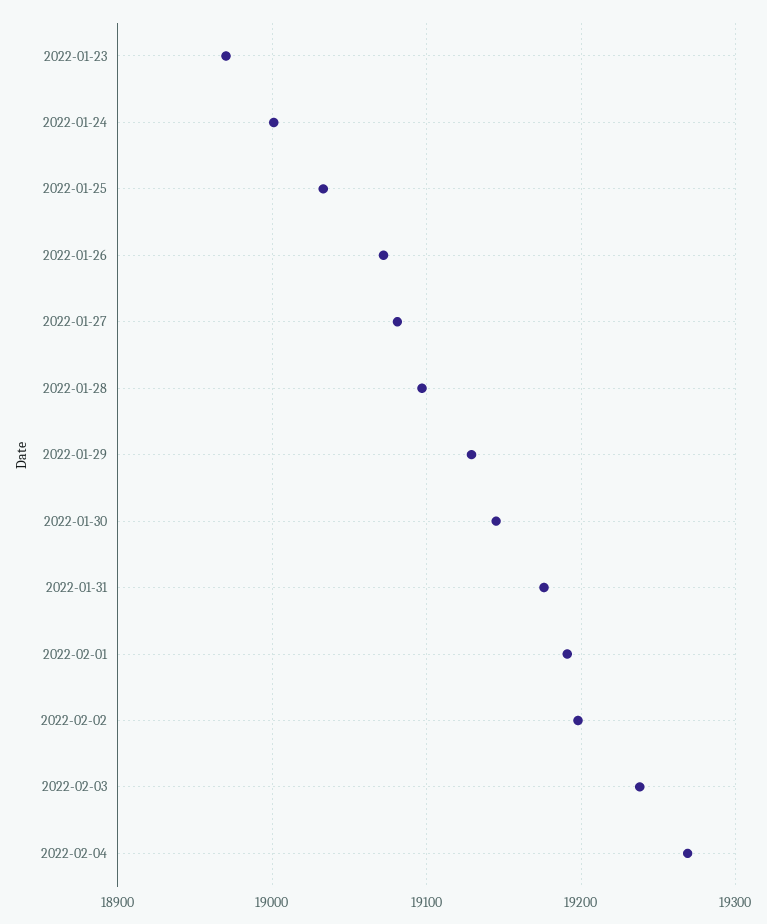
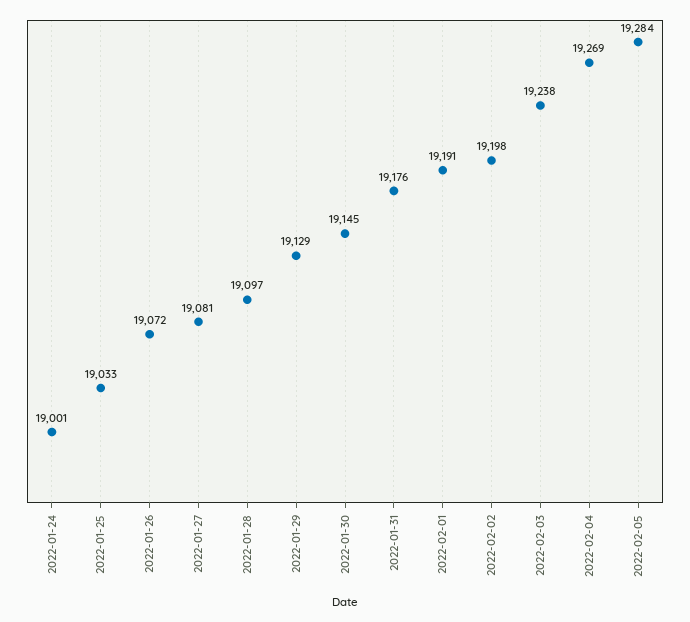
2022-01-23: 18970 -> none
2022-02-05: none -> 19284

